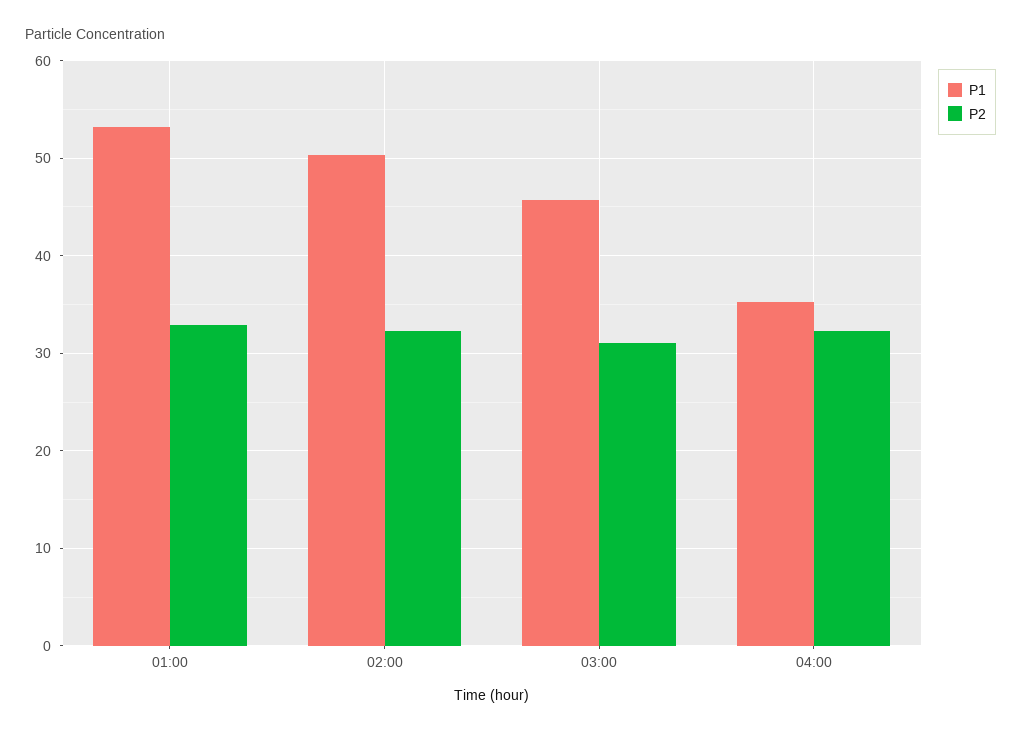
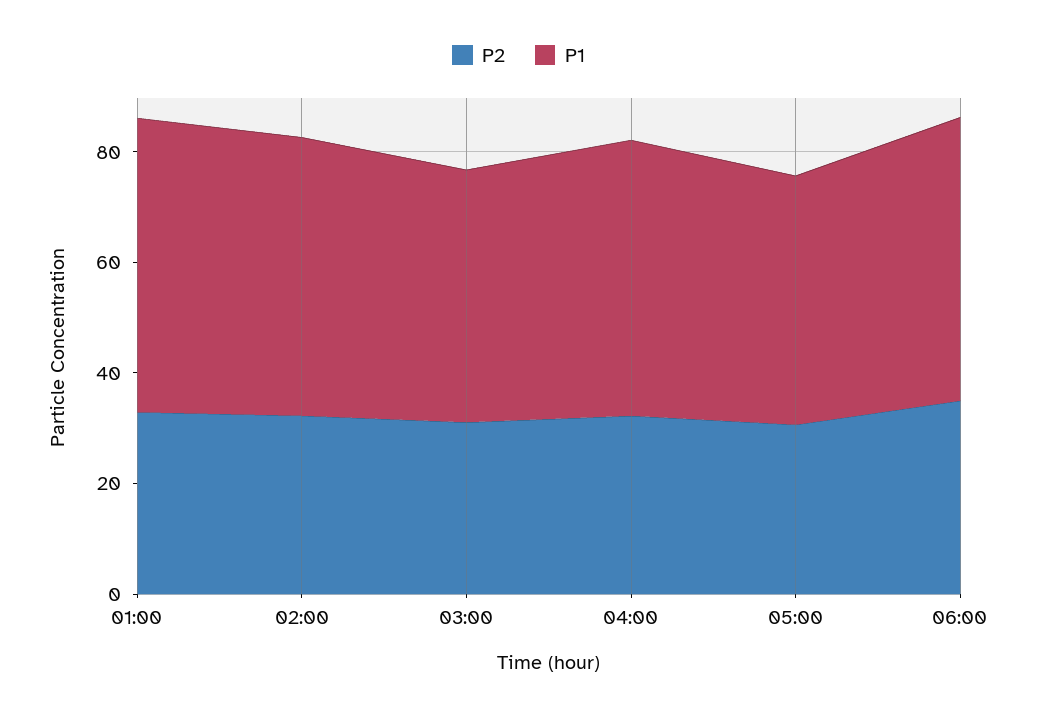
P1, 04:00: 35 -> 50
P2, 05:00: none -> 30
P1, 05:00: none -> 45
P2, 06:00: none -> 35
P1, 06:00: none -> 50

